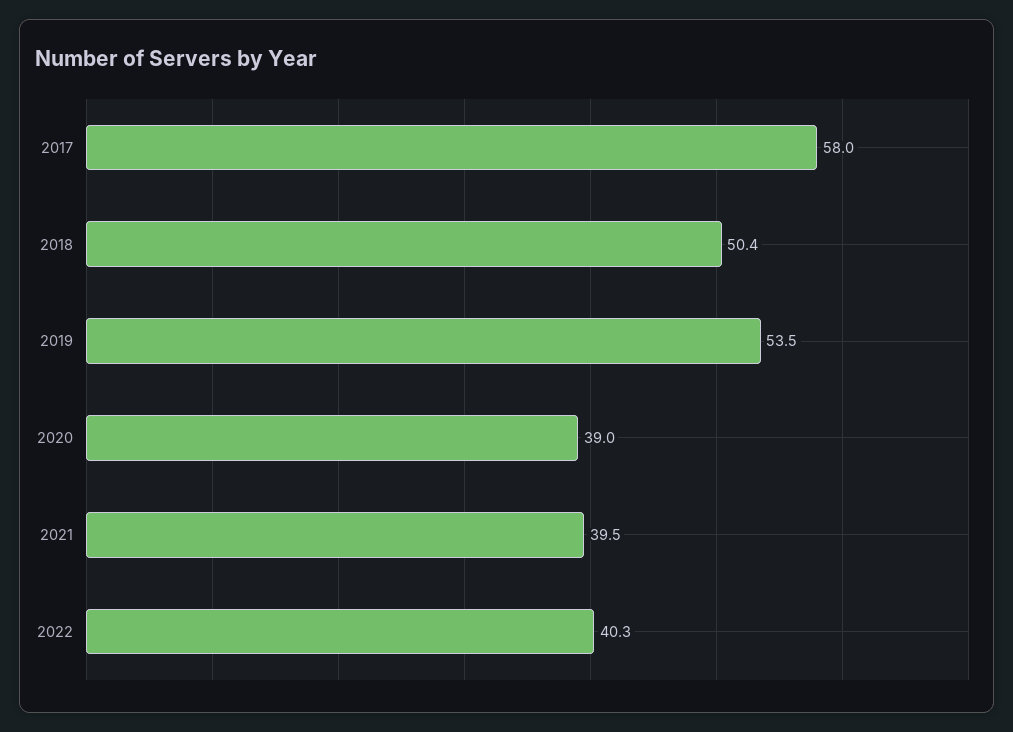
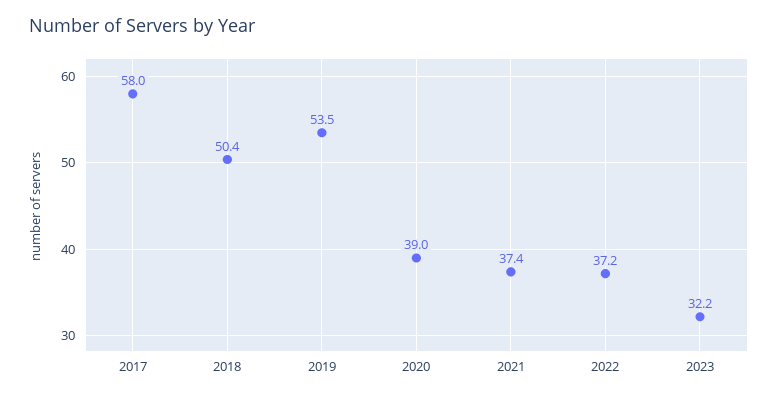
2021: 39.5 -> 37.4
2022: 40.3 -> 37.2
2023: none -> 32.2

